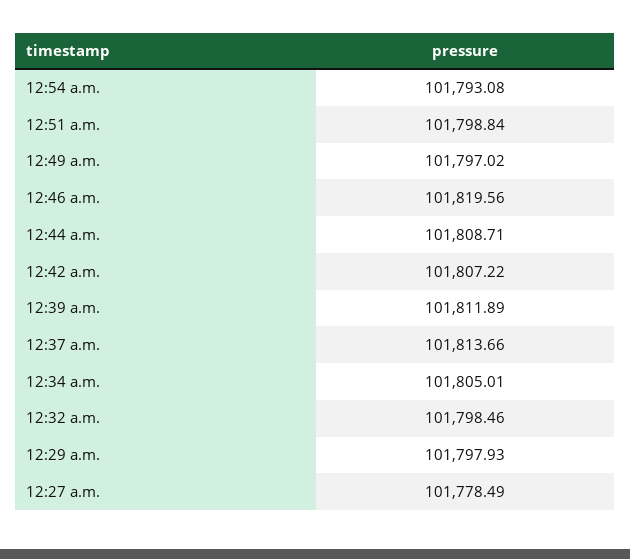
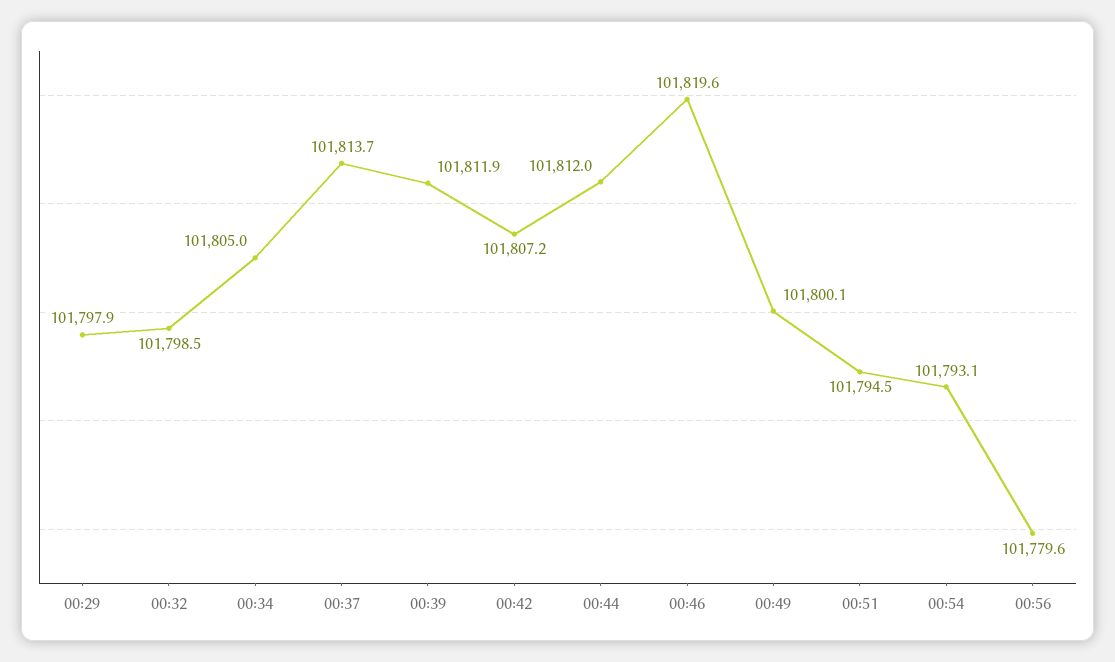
12:51 a.m.: 101798.84 -> 101794.5
12:49 a.m.: 101797.02 -> 101800.1
12:44 a.m.: 101808.71 -> 101812
12:27 a.m.: 101778.49 -> none
00:56: none -> 101779.6

